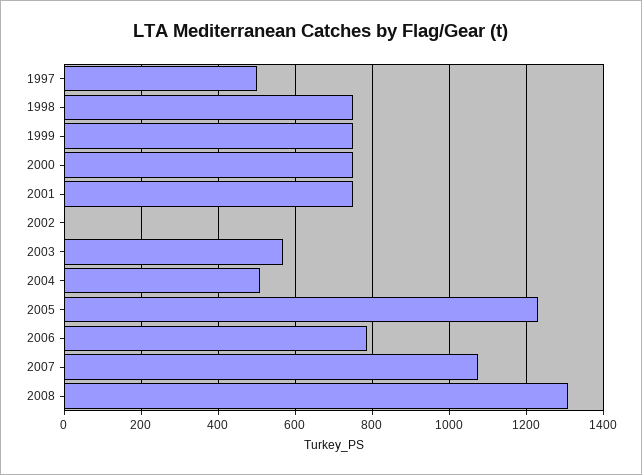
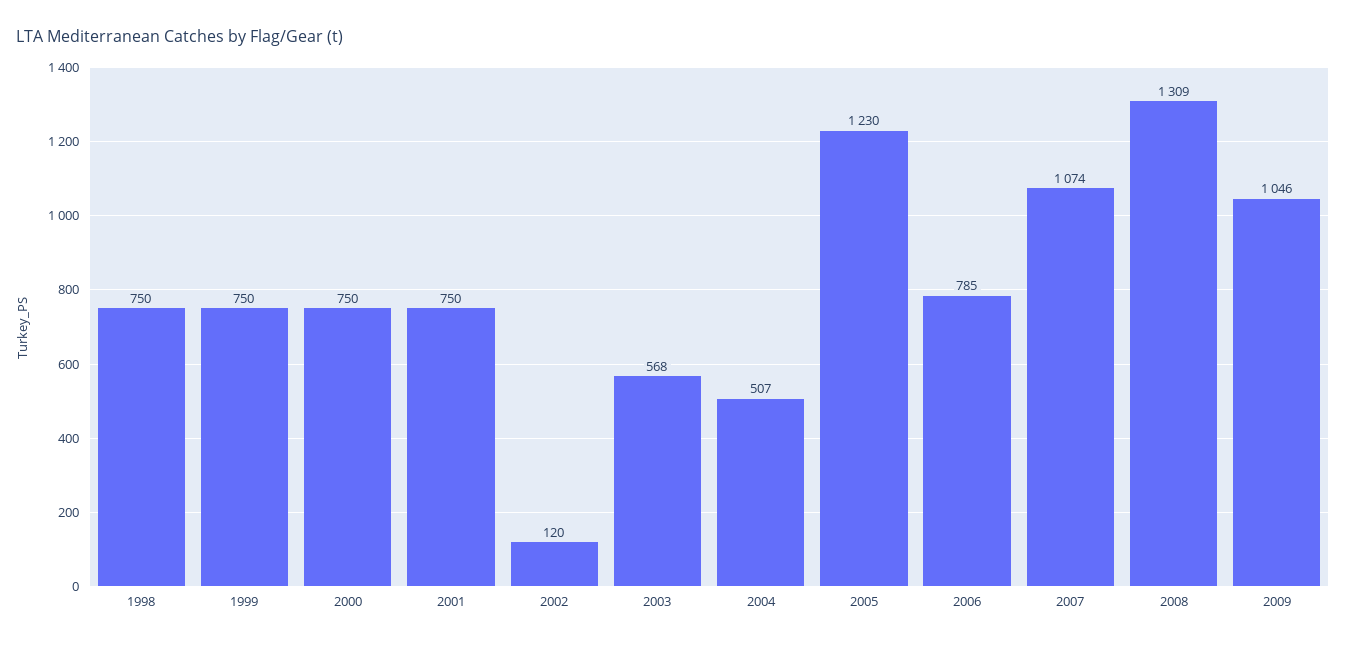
1997: 500 -> none
2002: 0 -> 120
2009: none -> 1046

